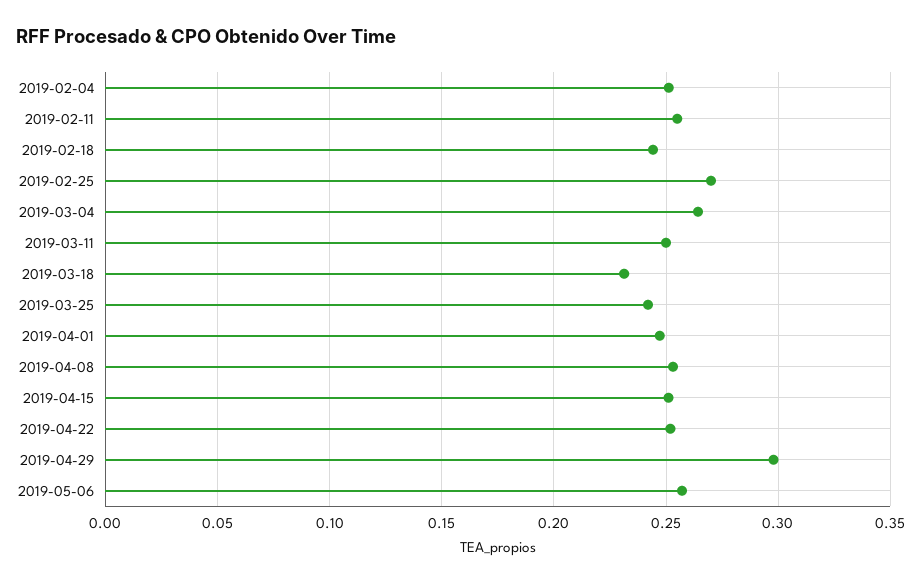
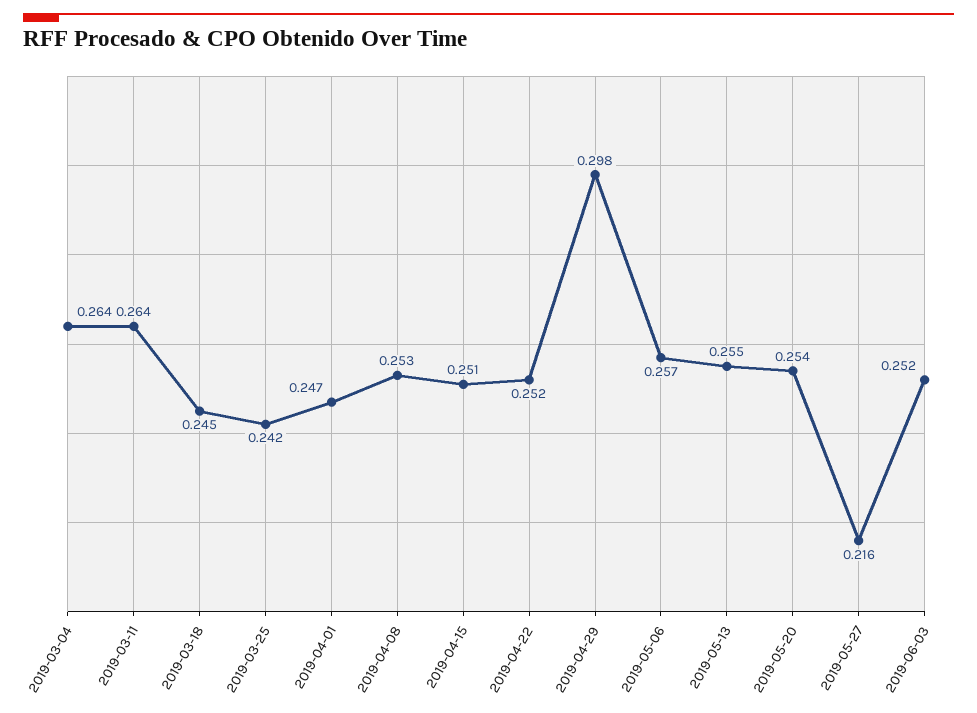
2019-02-04: 0.25 -> none
2019-02-11: 0.255 -> none
2019-02-18: 0.245 -> none
2019-02-25: 0.27 -> none
2019-03-11: 0.25 -> 0.264
2019-03-18: 0.23 -> 0.245
2019-05-13: none -> 0.255
2019-05-20: none -> 0.254
2019-05-27: none -> 0.216
2019-06-03: none -> 0.252

